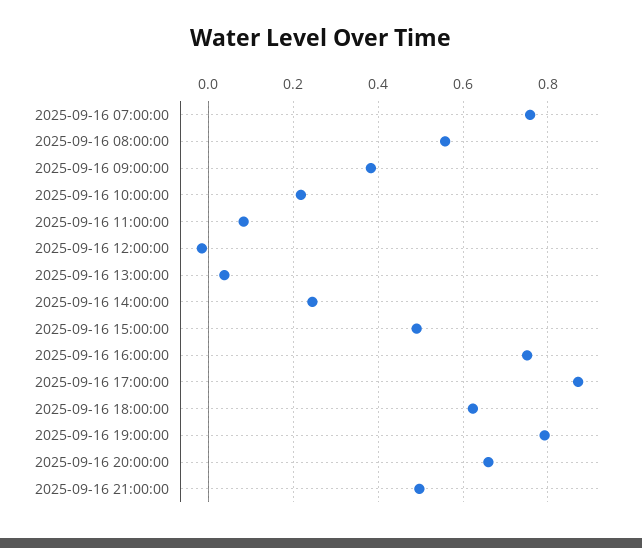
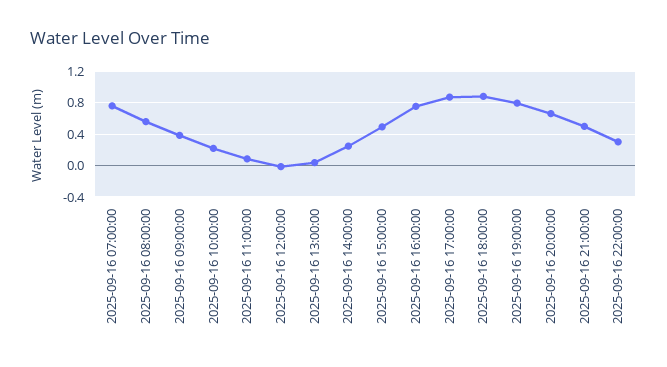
2025-09-16 18:00:00: 0.62 -> 0.9
2025-09-16 22:00:00: none -> 0.3

